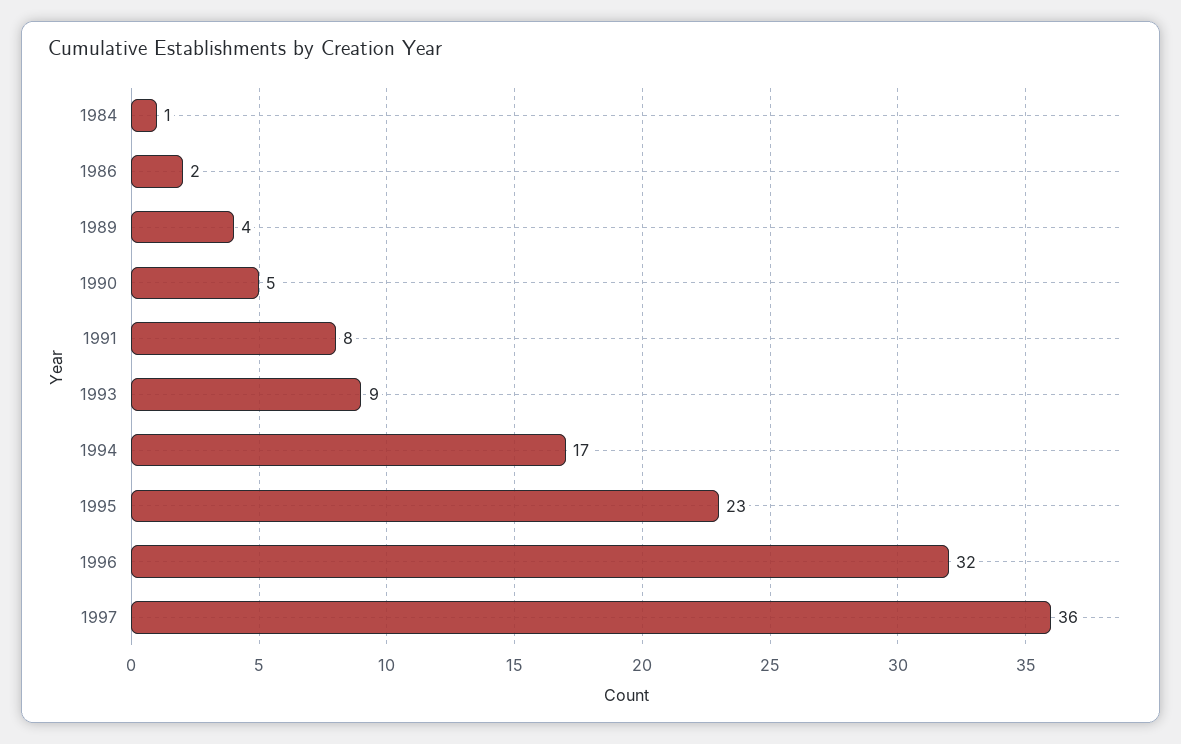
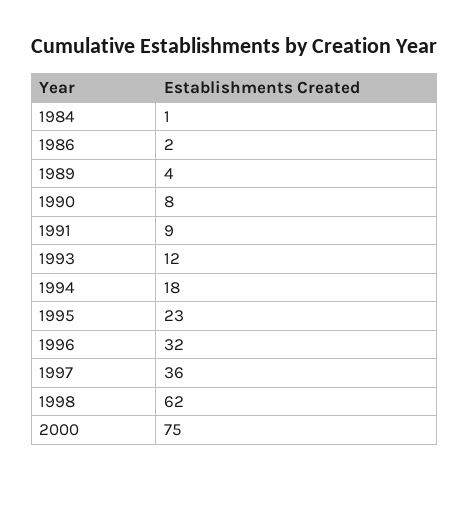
1990: 5 -> 8
1991: 8 -> 9
1993: 9 -> 12
1994: 17 -> 18
1998: none -> 62
2000: none -> 75

